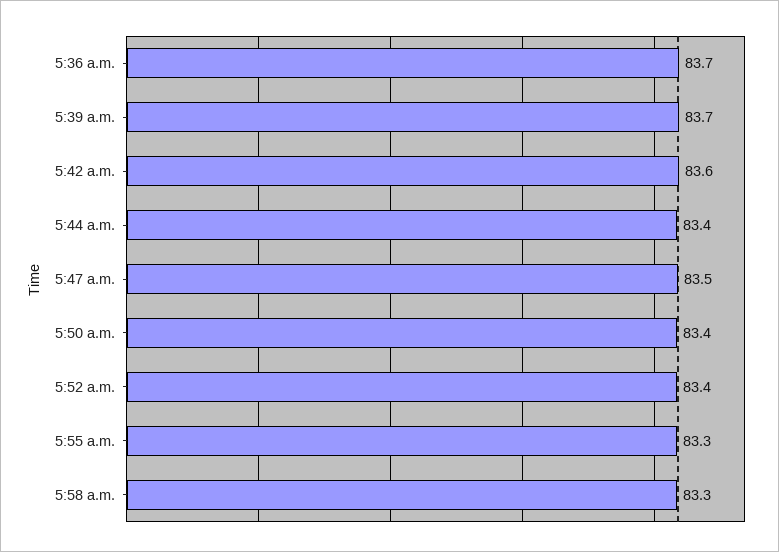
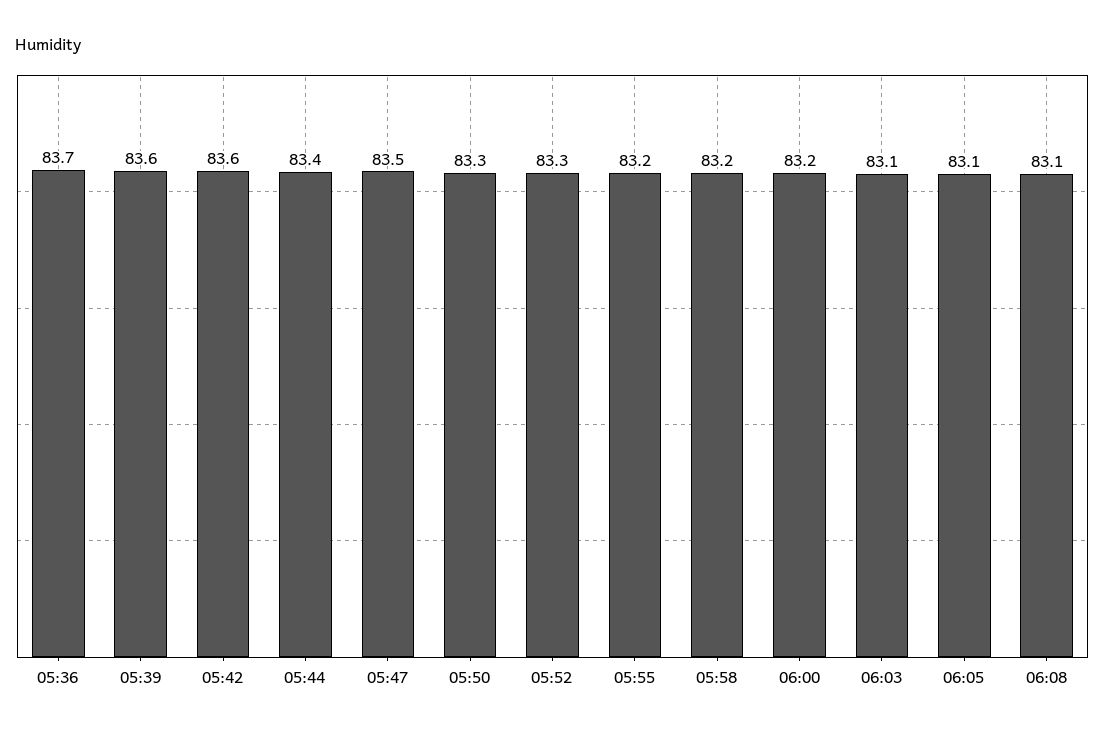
5:39 a.m.: 83.7 -> 83.6
5:50 a.m.: 83.4 -> 83.3
5:52 a.m.: 83.4 -> 83.3
5:55 a.m.: 83.3 -> 83.2
5:58 a.m.: 83.3 -> 83.2
06:00: none -> 83.2
06:03: none -> 83.1
06:05: none -> 83.1
06:08: none -> 83.1

